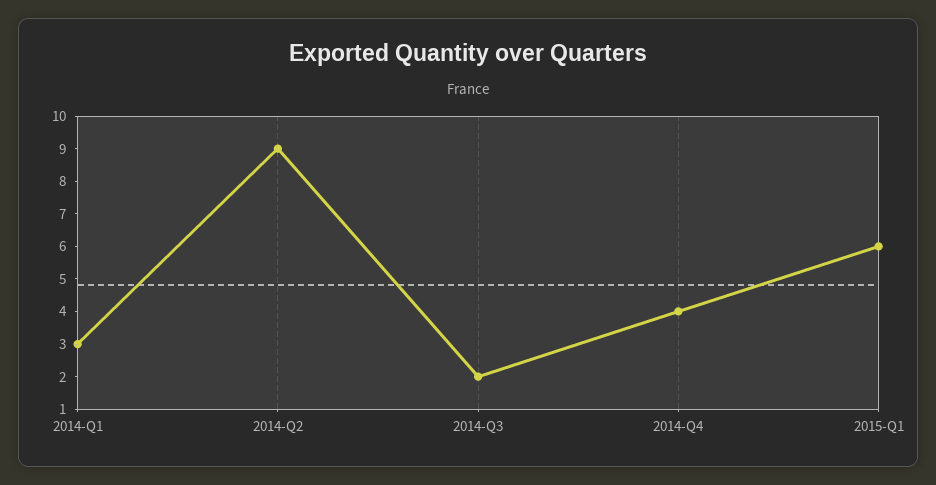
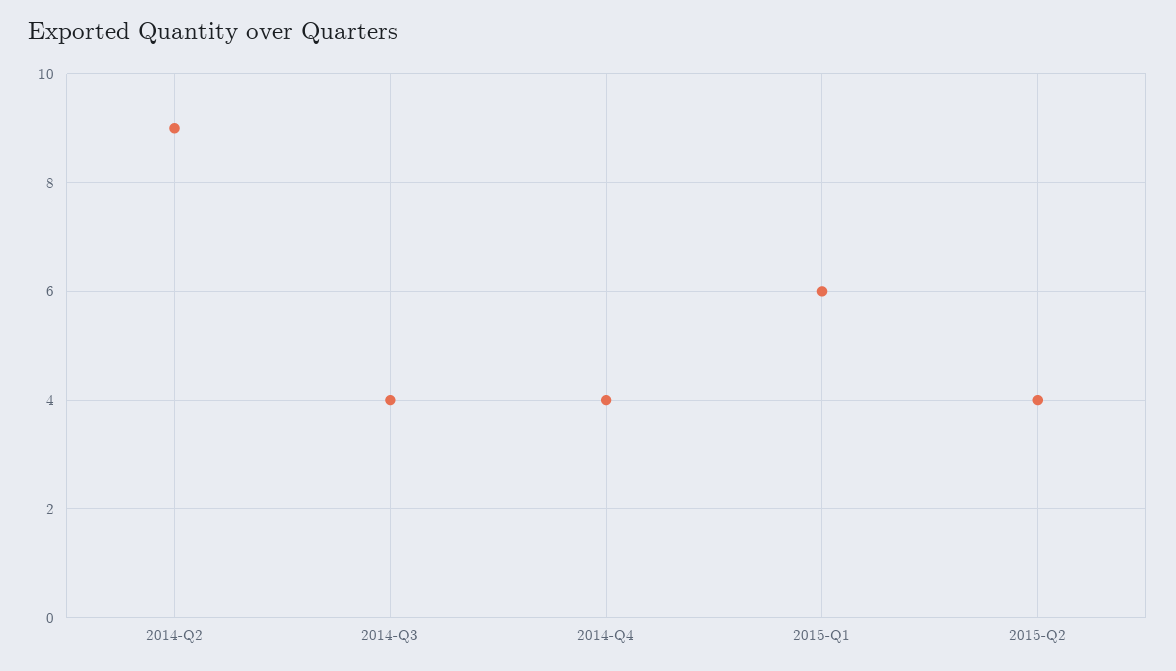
2014-Q1: 3 -> none
2014-Q3: 2 -> 4
2015-Q2: none -> 4

